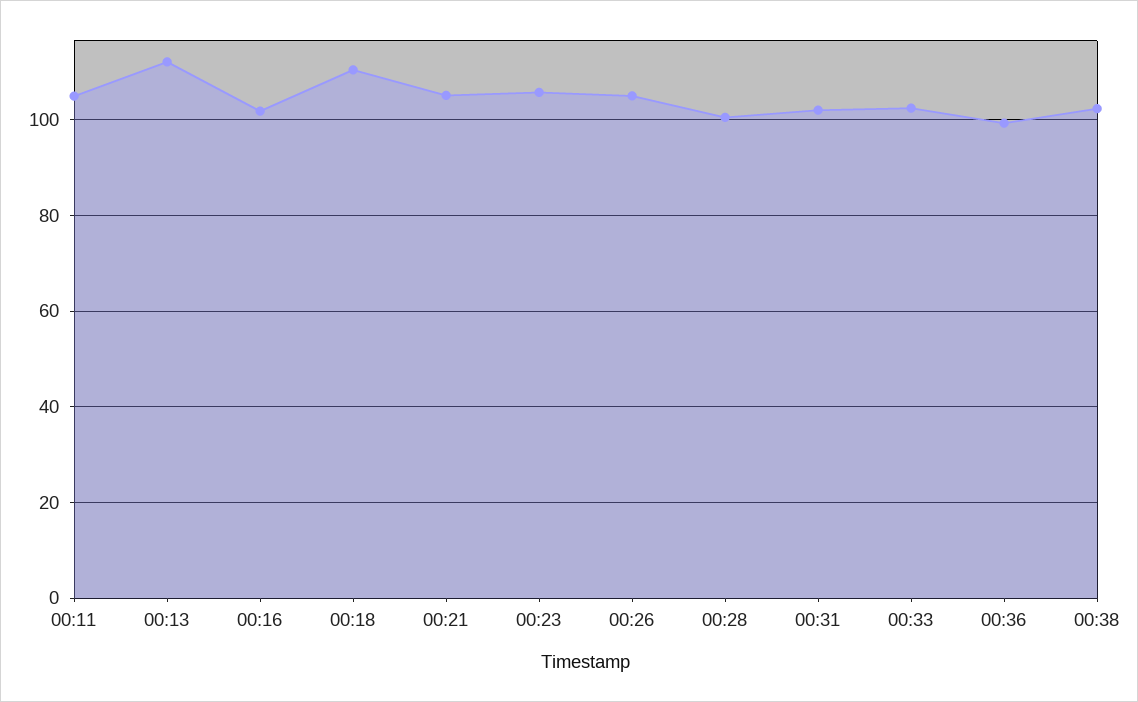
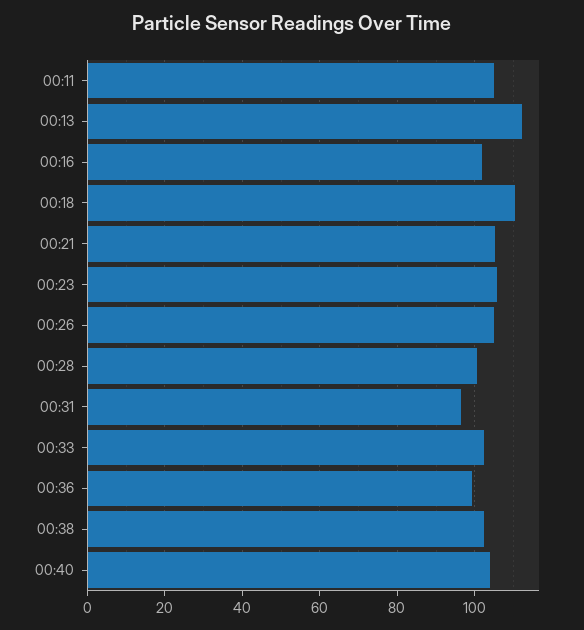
00:31: 102 -> 96
00:40: none -> 104

